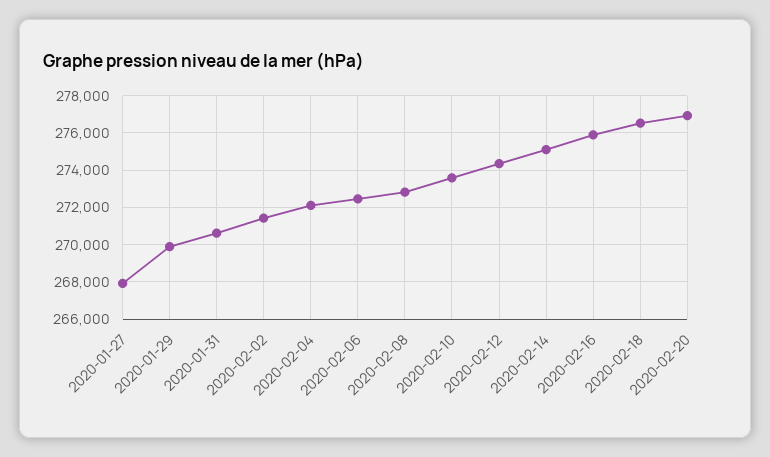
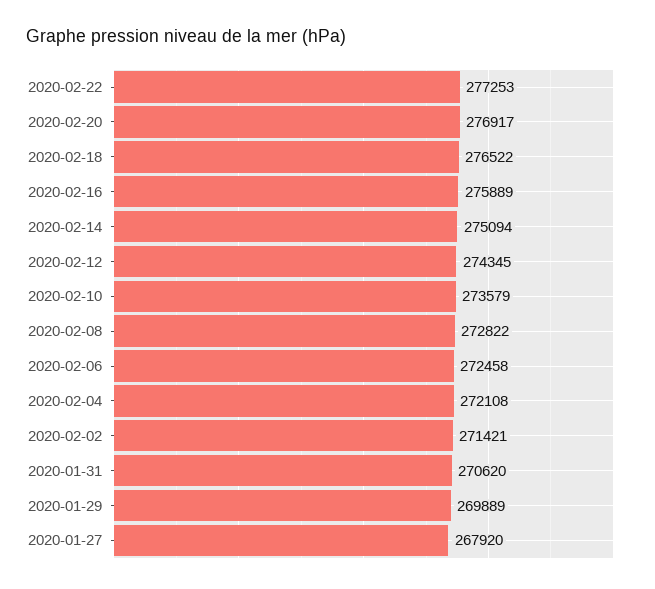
2020-02-22: none -> 277253

